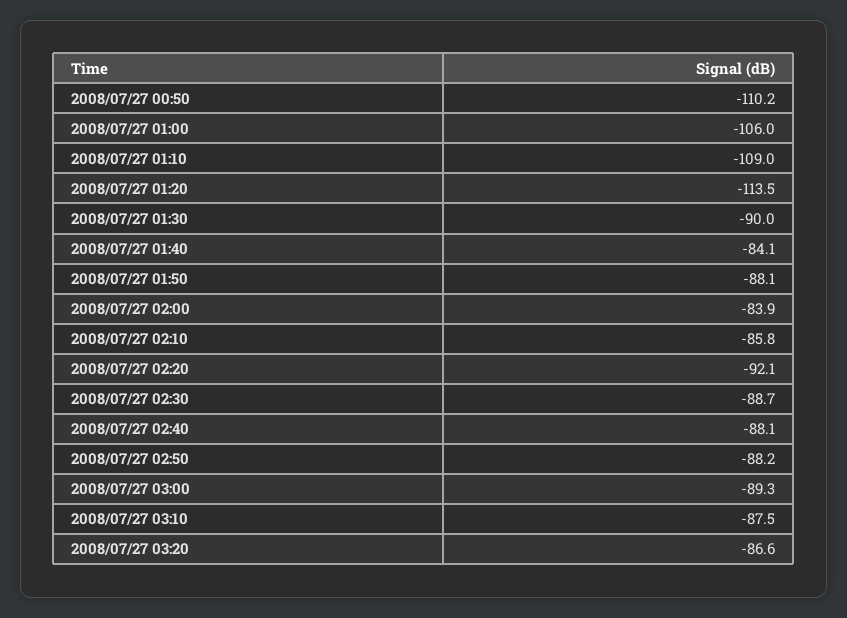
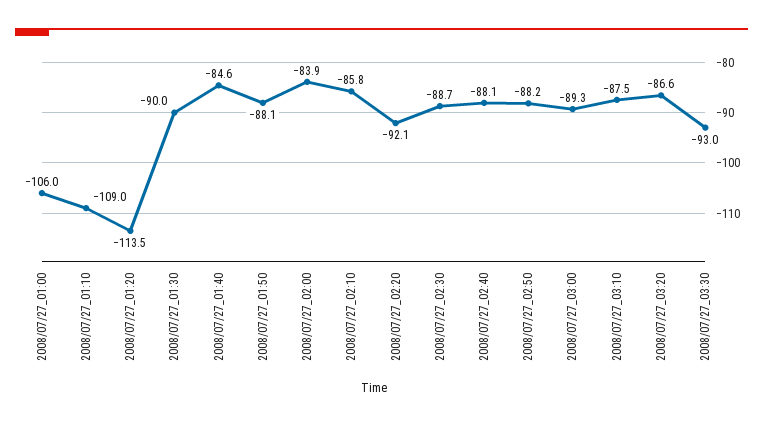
2008/07/27 00:50: -110.2 -> none
2008/07/27 01:40: -84.1 -> -84.6
2008/07/27_03:30: none -> -93

